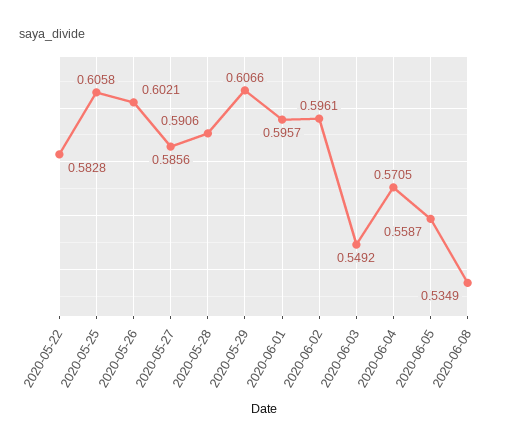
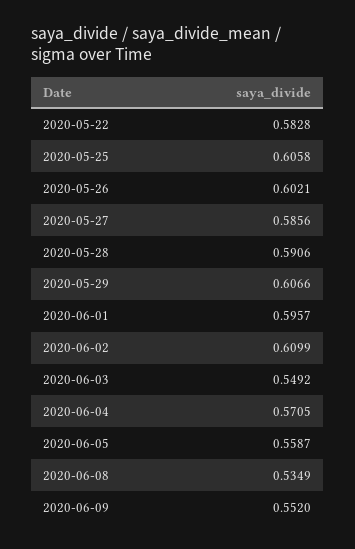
2020-06-02: 0.5961 -> 0.6099
2020-06-09: none -> 0.552

